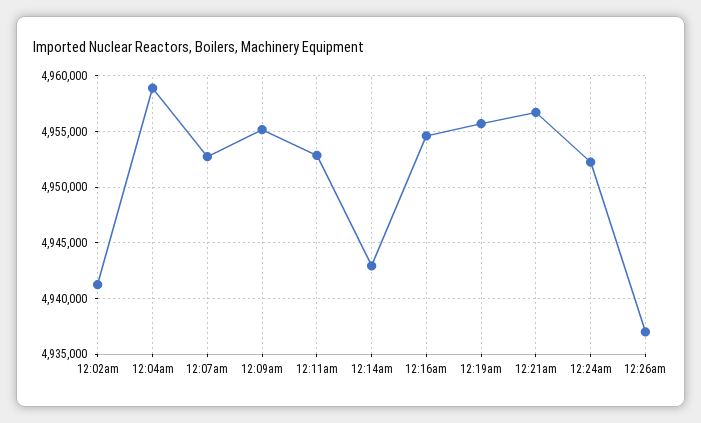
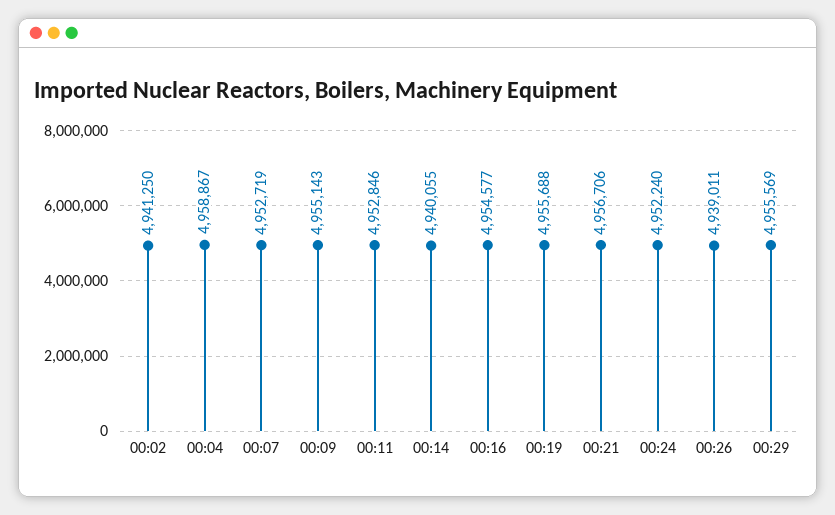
12:14am: 4943000 -> 4940055
12:26am: 4937000 -> 4939011
00:29: none -> 4955569

